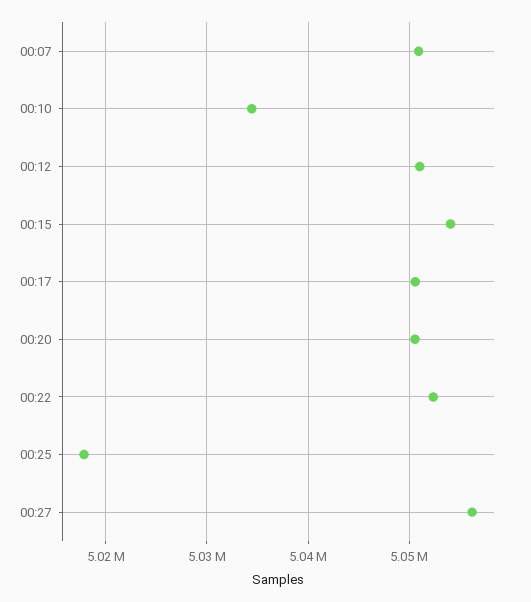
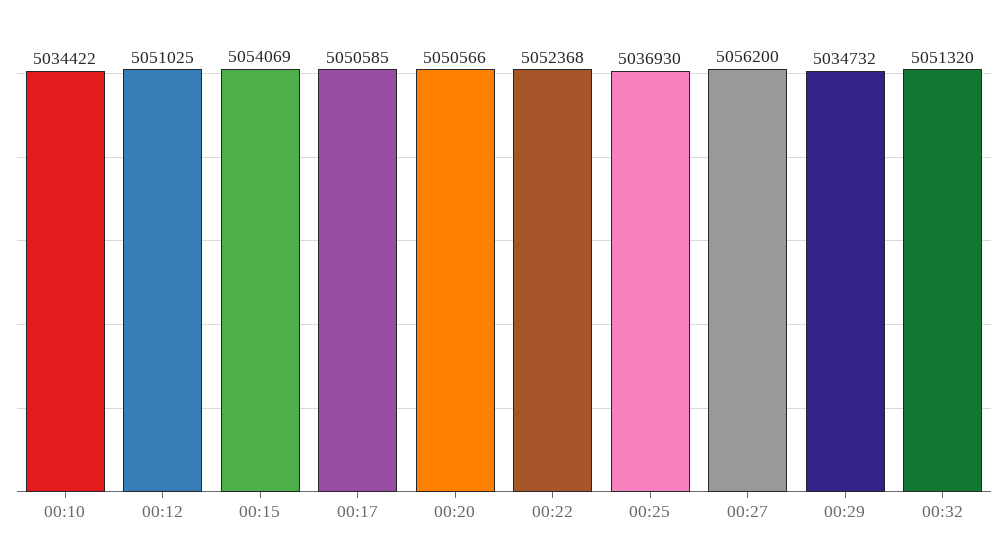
00:07: 5051000 -> none
00:25: 5018000 -> 5036930
00:29: none -> 5034732
00:32: none -> 5051320

